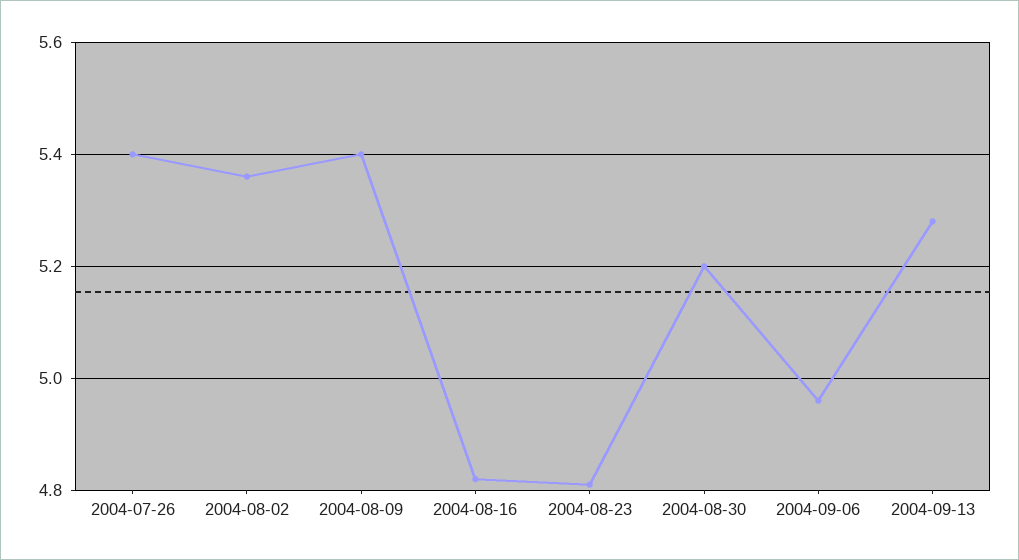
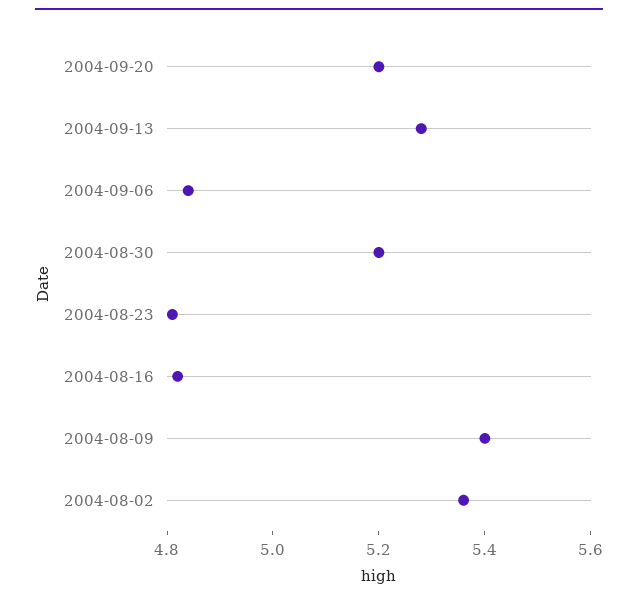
2004-07-26: 5.4 -> none
2004-09-06: 4.95 -> 4.85
2004-09-20: none -> 5.2

